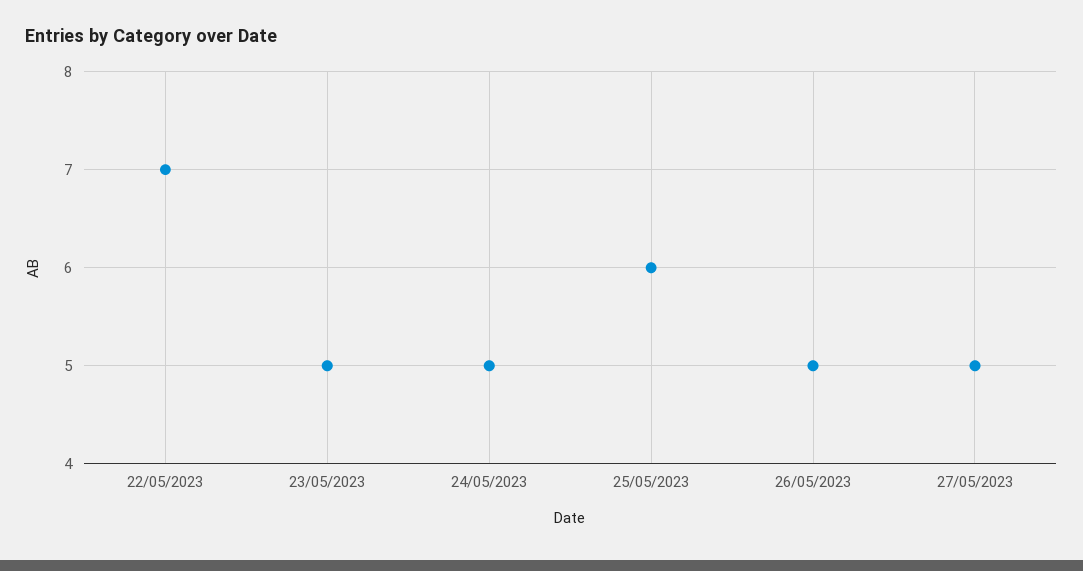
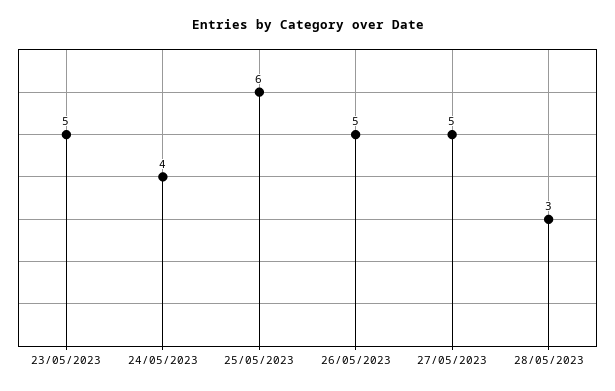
22/05/2023: 7 -> none
24/05/2023: 5 -> 4
28/05/2023: none -> 3

